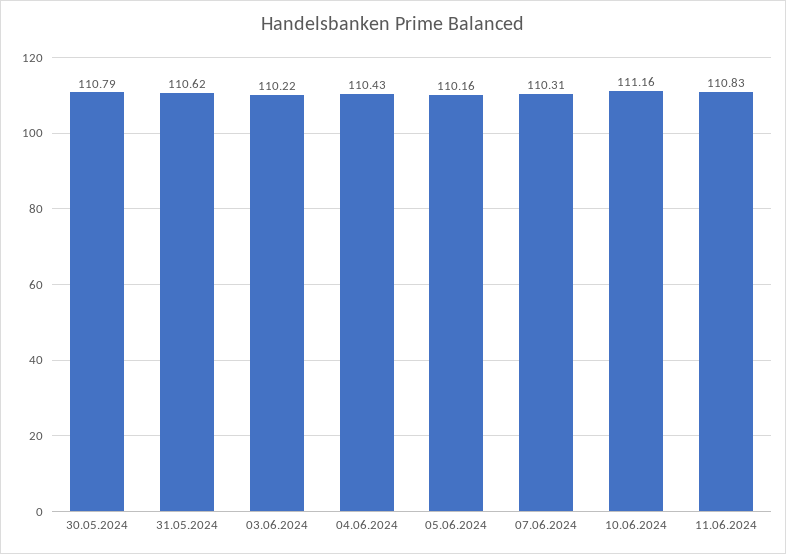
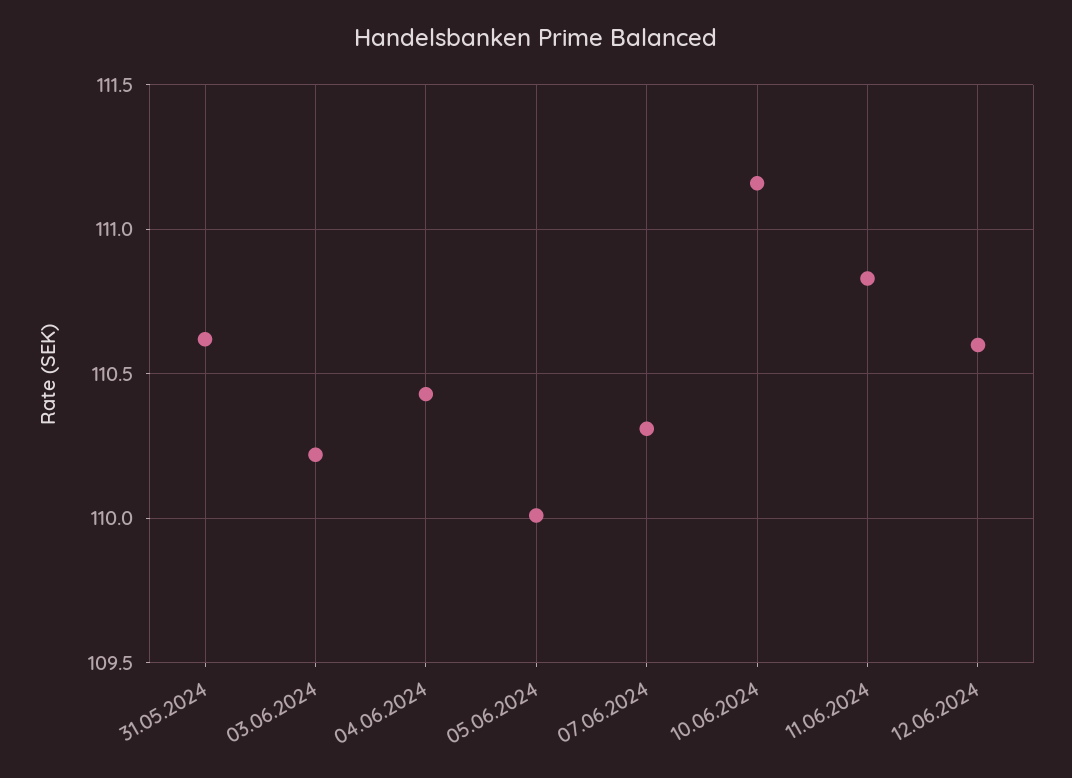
30.05.2024: 110.79 -> none
05.06.2024: 110.16 -> 110
12.06.2024: none -> 110.6

